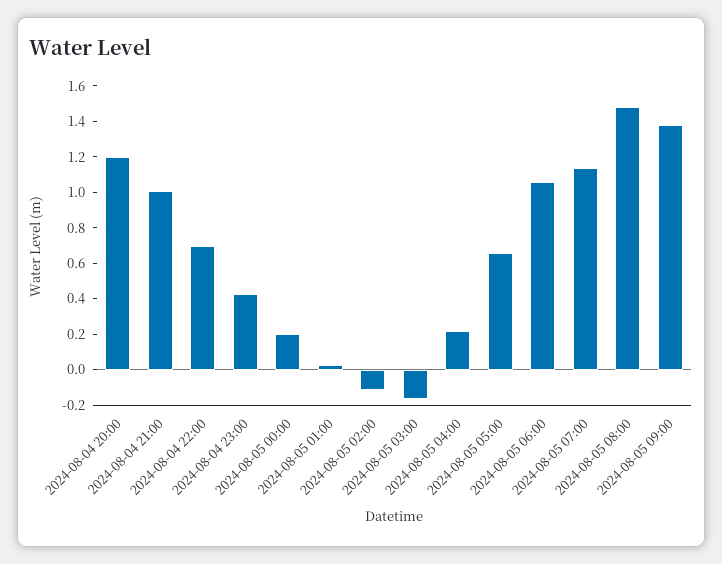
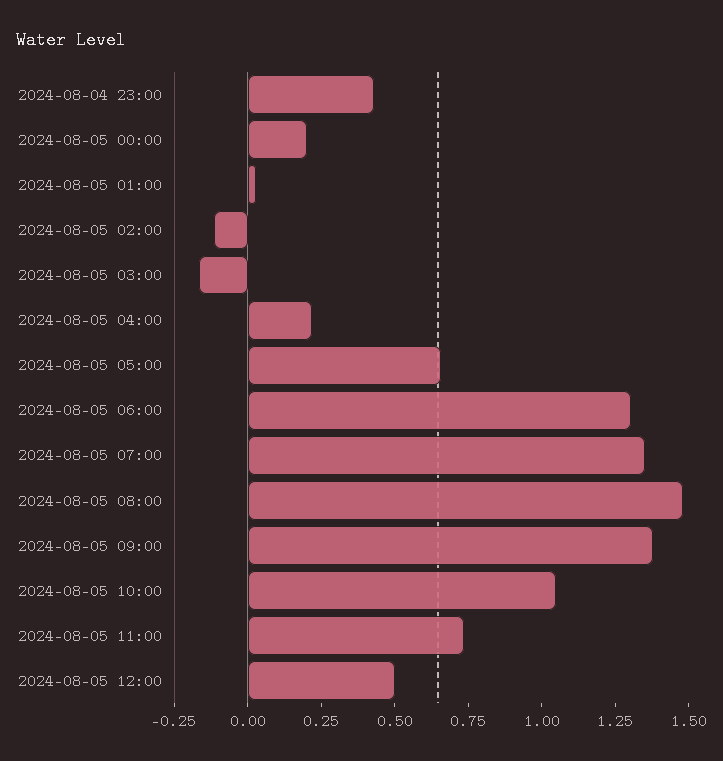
2024-08-04 20:00: 1.2 -> none
2024-08-04 21:00: 1 -> none
2024-08-04 22:00: 0.7 -> none
2024-08-05 06:00: 1.05 -> 1.3
2024-08-05 07:00: 1.15 -> 1.35
2024-08-05 10:00: none -> 1.05
2024-08-05 11:00: none -> 0.75
2024-08-05 12:00: none -> 0.5

